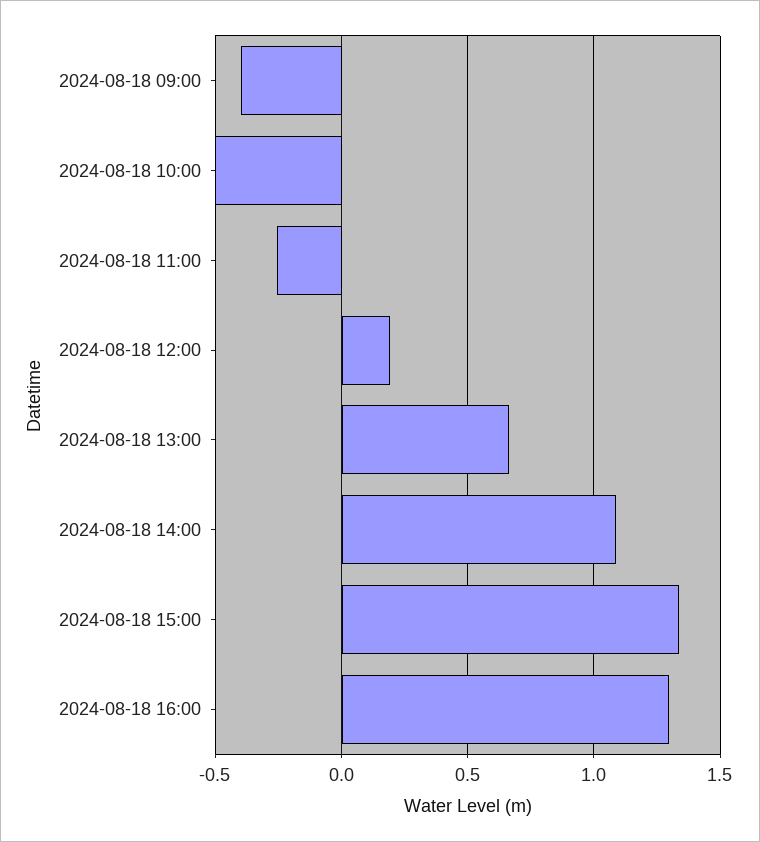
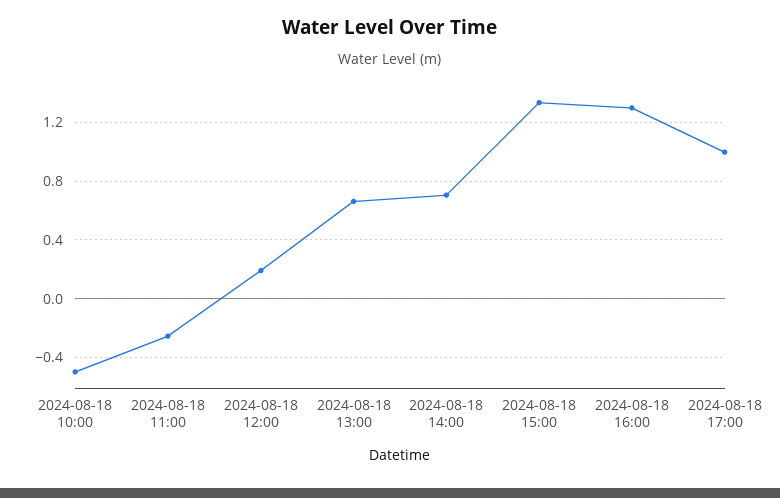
2024-08-18 09:00: -0.4 -> none
2024-08-18 14:00: 1.1 -> 0.7
2024-08-18 17:00: none -> 1

